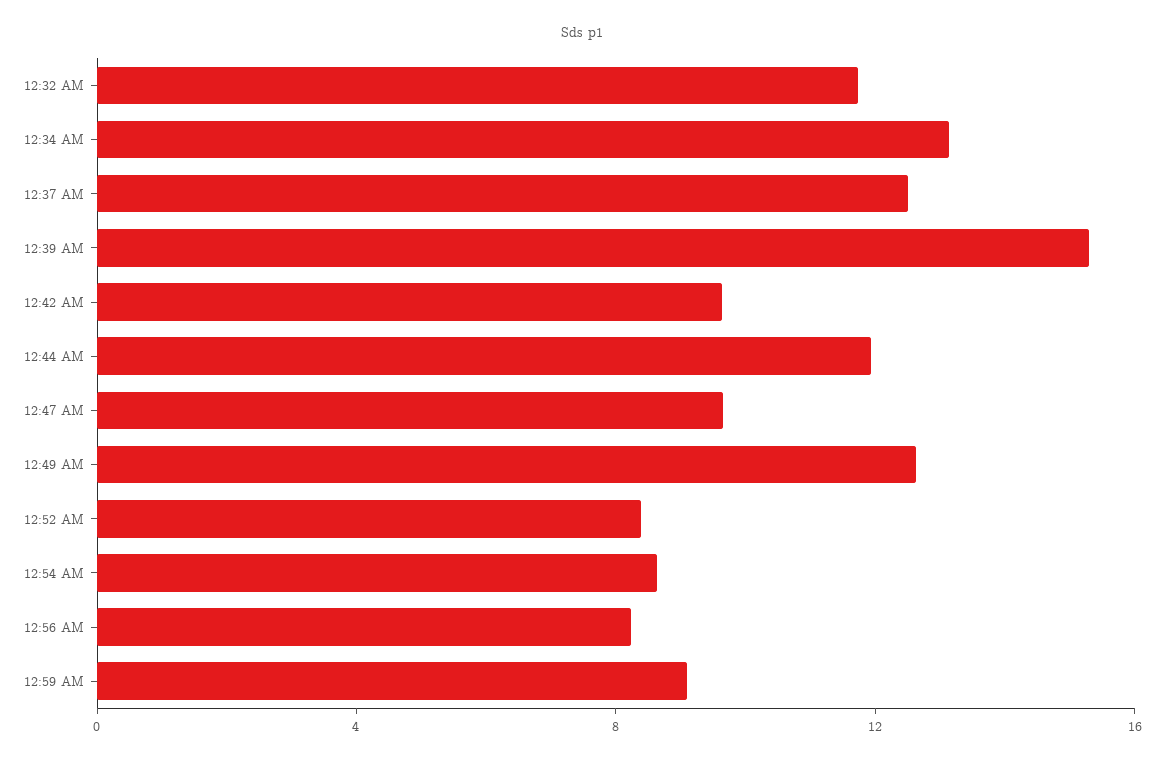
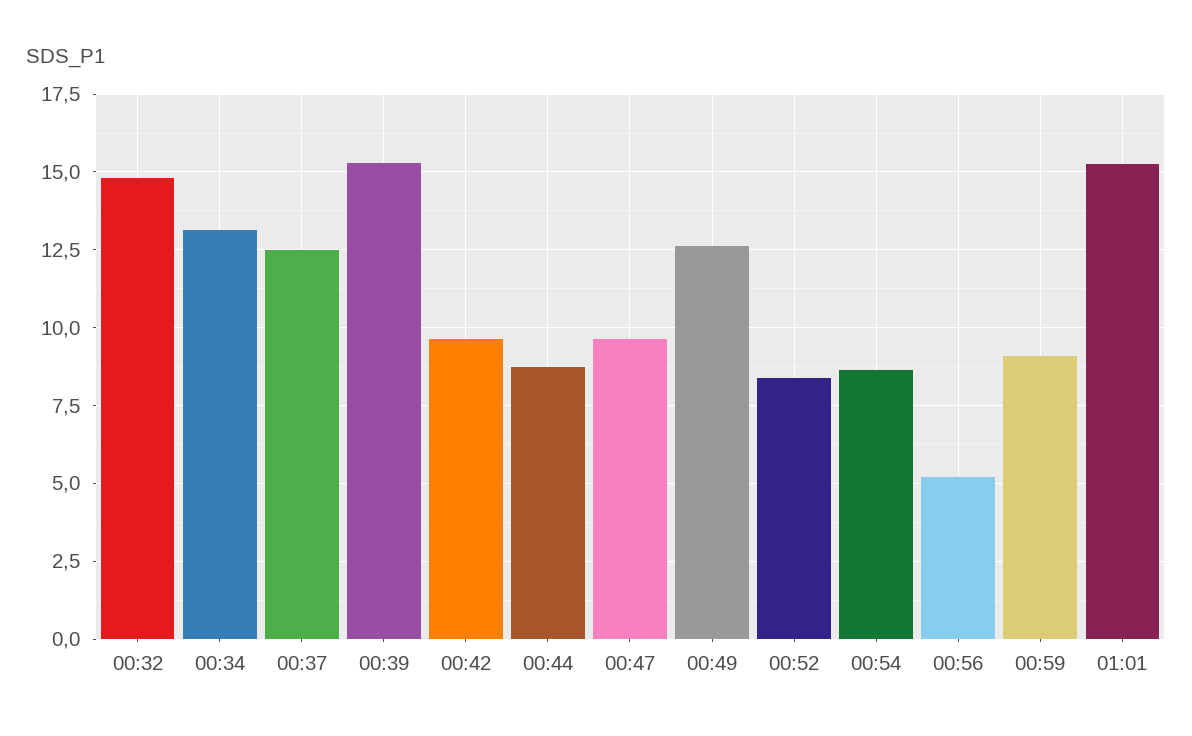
12:32 AM: 12 -> 14.75
12:44 AM: 12 -> 8.75
12:56 AM: 8 -> 5.25
01:01: none -> 15.25

